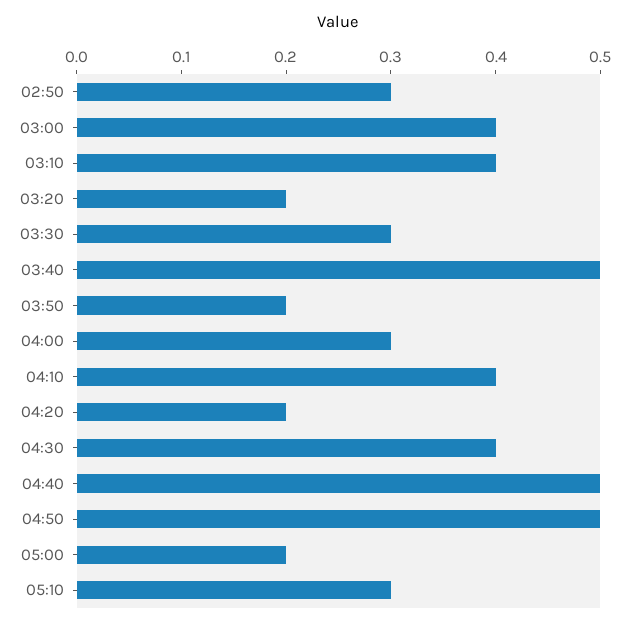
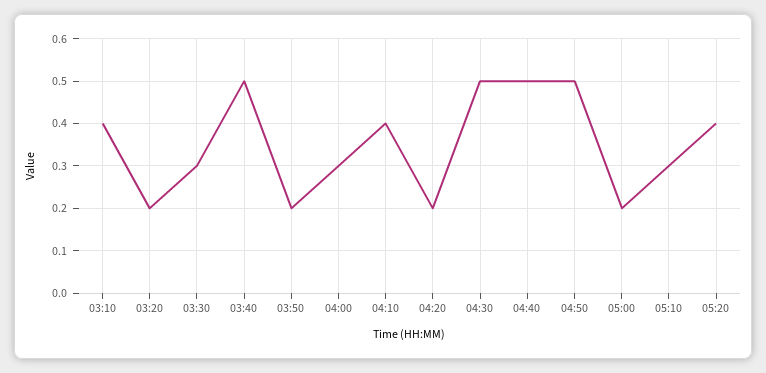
02:50: 0.3 -> none
03:00: 0.4 -> none
04:30: 0.4 -> 0.5
05:20: none -> 0.4

